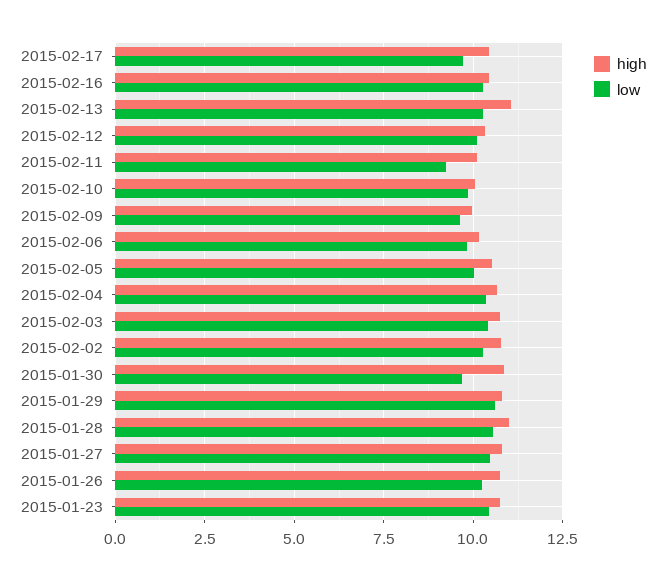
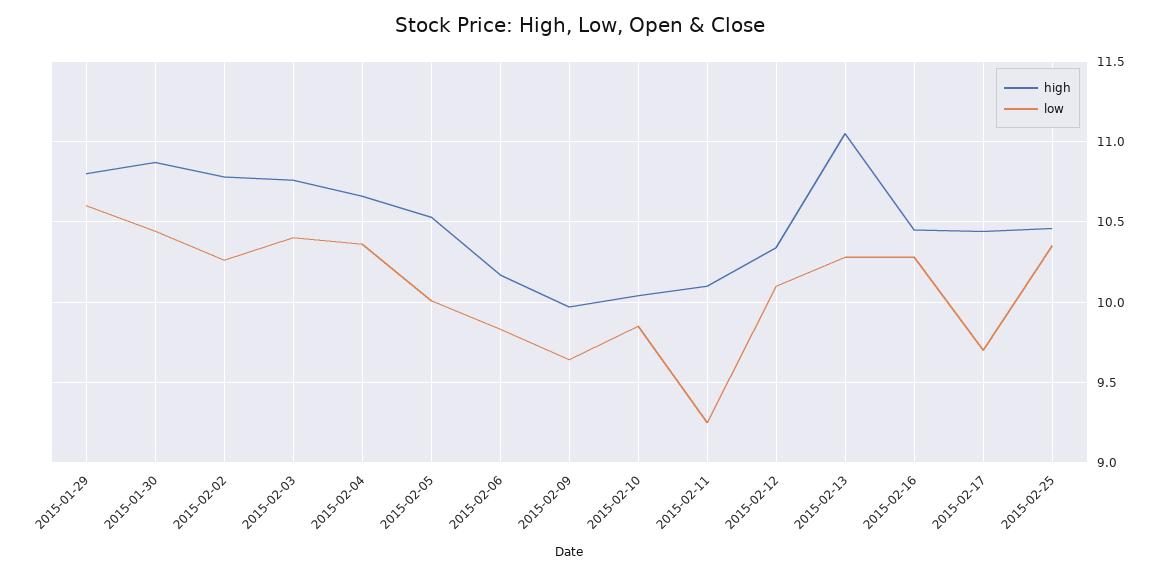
low, 2015-01-30: 9.75 -> 10.45
high, 2015-01-28: 11 -> none
low, 2015-01-28: 10.5 -> none
high, 2015-01-27: 10.75 -> none
low, 2015-01-27: 10.5 -> none
high, 2015-01-26: 10.75 -> none
low, 2015-01-26: 10.25 -> none
high, 2015-01-23: 10.75 -> none
low, 2015-01-23: 10.5 -> none
high, 2015-02-25: none -> 10.45
low, 2015-02-25: none -> 10.35

